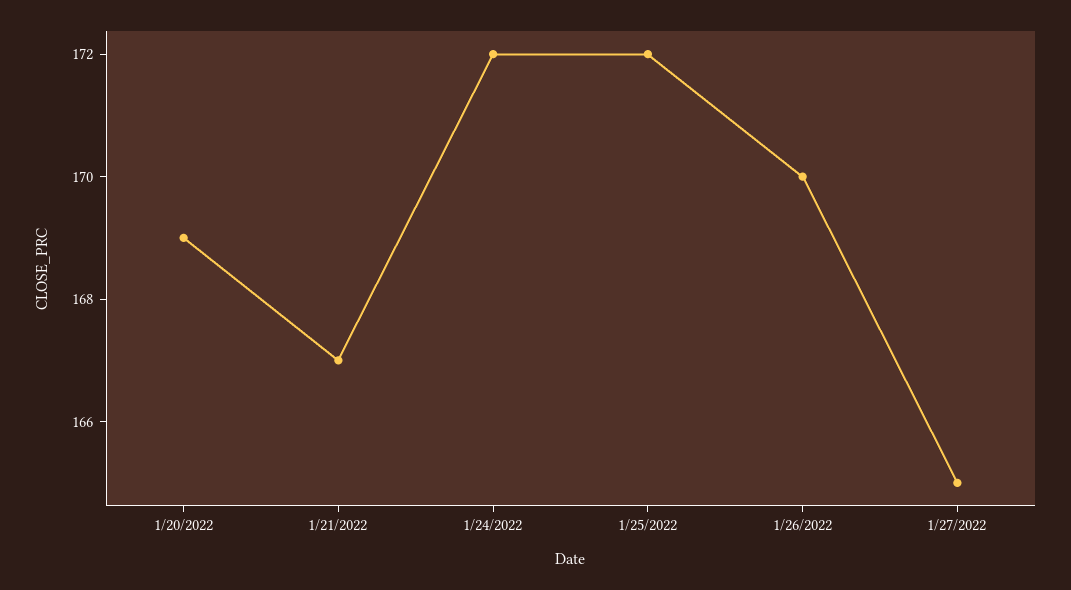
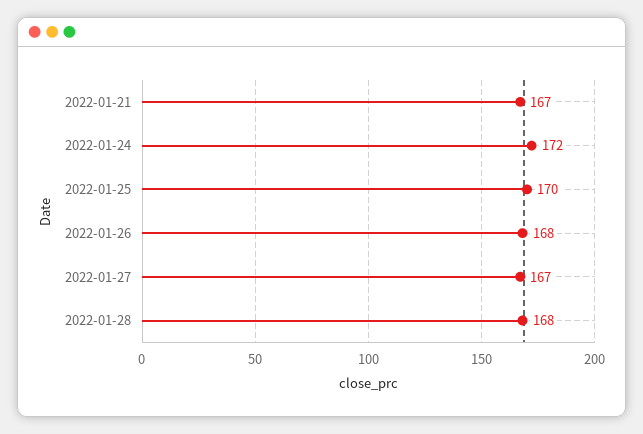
1/20/2022: 169 -> none
1/25/2022: 172 -> 170
1/26/2022: 170 -> 168
1/27/2022: 165 -> 167
2022-01-28: none -> 168

